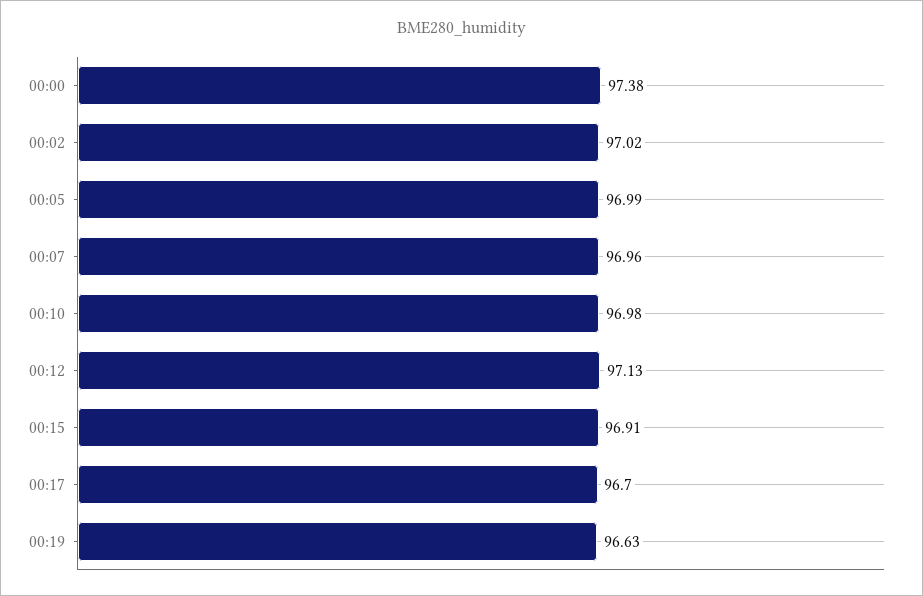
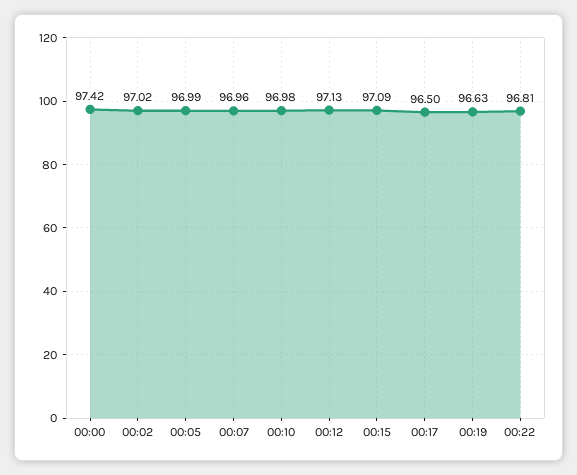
00:00: 97.38 -> 97.42
00:15: 96.91 -> 97.09
00:17: 96.7 -> 96.5
00:22: none -> 96.81

